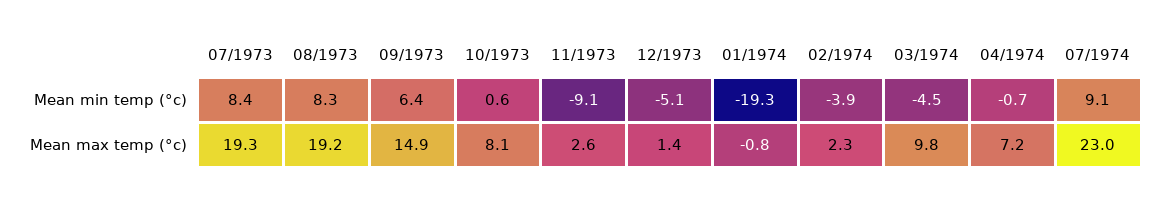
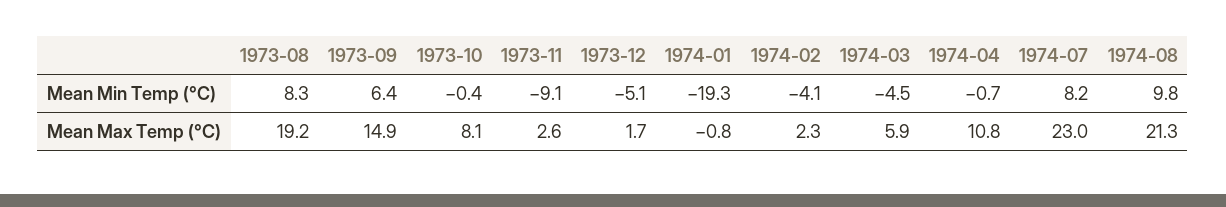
07/1973, Mean min temp (°c): 8.4 -> none
10/1973, Mean min temp (°c): 0.6 -> -0.4
02/1974, Mean min temp (°c): -3.9 -> -4.1
07/1974, Mean min temp (°c): 9.1 -> 8.2
07/1973, Mean max temp (°c): 19.3 -> none
12/1973, Mean max temp (°c): 1.4 -> 1.7
03/1974, Mean max temp (°c): 9.8 -> 5.9
04/1974, Mean max temp (°c): 7.2 -> 10.8
1974-08, Mean min temp (°c): none -> 9.8
1974-08, Mean max temp (°c): none -> 21.3

